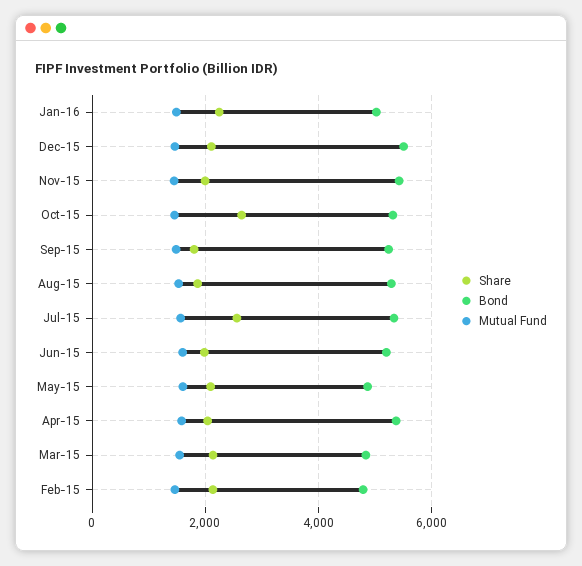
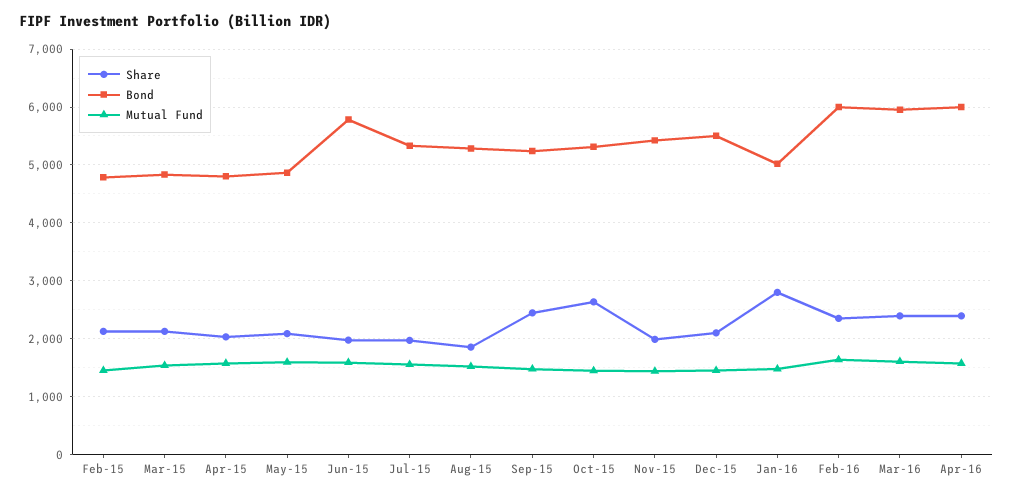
Share, Jan-16: 2200 -> 2800
Share, Sep-15: 1800 -> 2400
Share, Jul-15: 2600 -> 2000
Bond, Jun-15: 5200 -> 5800
Bond, Apr-15: 5400 -> 4800
Share, Feb-16: none -> 2400
Bond, Feb-16: none -> 6000
Mutual Fund, Feb-16: none -> 1600
Share, Mar-16: none -> 2400
Bond, Mar-16: none -> 6000
Mutual Fund, Mar-16: none -> 1600
Share, Apr-16: none -> 2400
Bond, Apr-16: none -> 6000
Mutual Fund, Apr-16: none -> 1600

